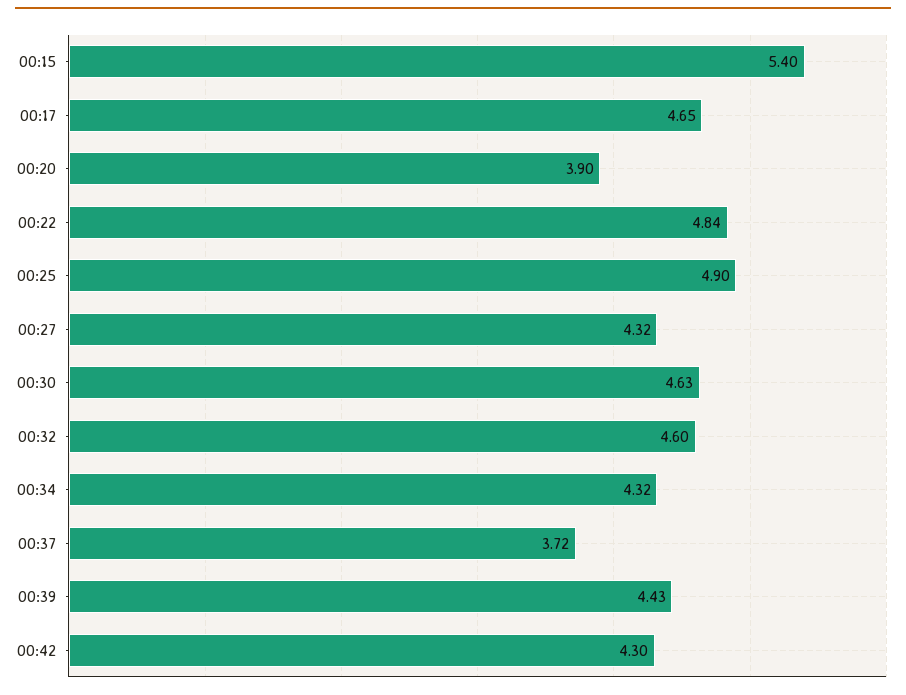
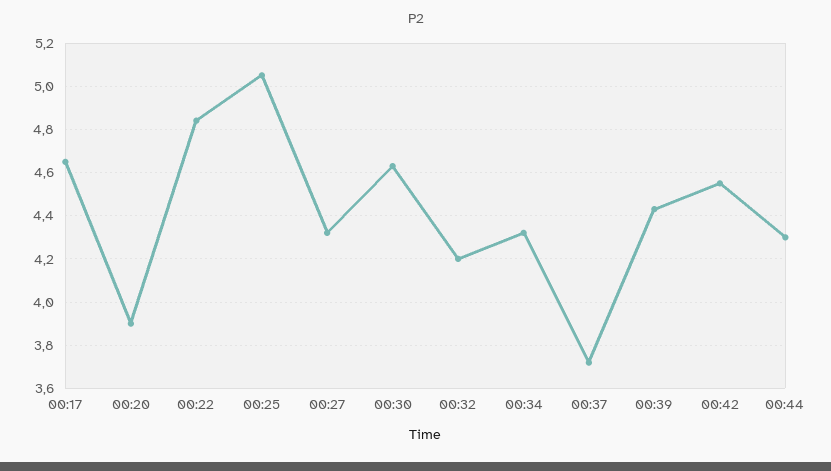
00:15: 5.4 -> none
00:25: 4.9 -> 5.05
00:32: 4.6 -> 4.2
00:42: 4.3 -> 4.55
00:44: none -> 4.3

